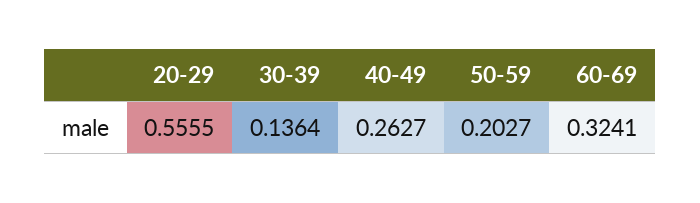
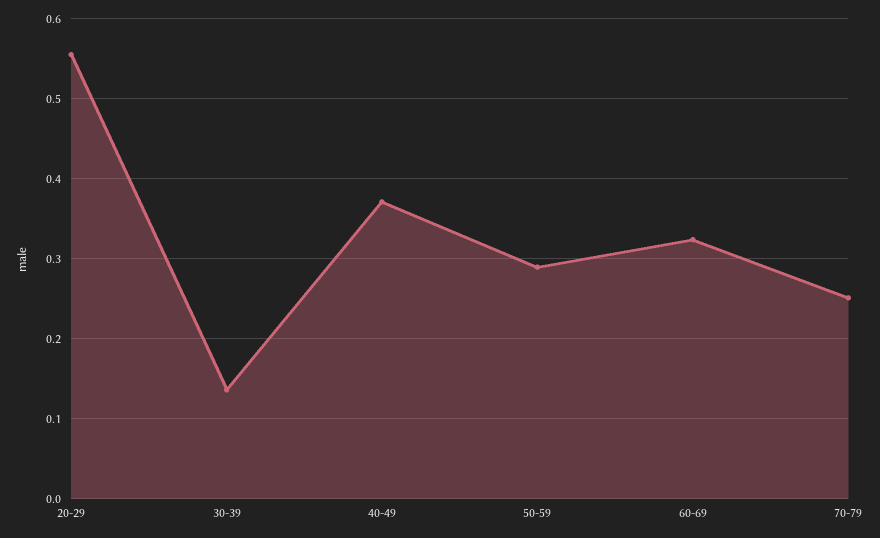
40-49: 0.2627 -> 0.37
50-59: 0.2027 -> 0.29
70-79: none -> 0.25

